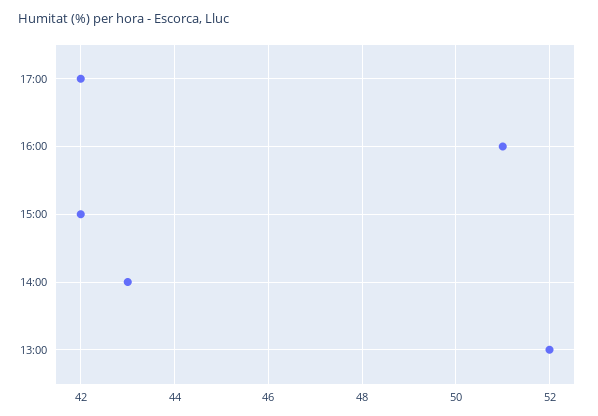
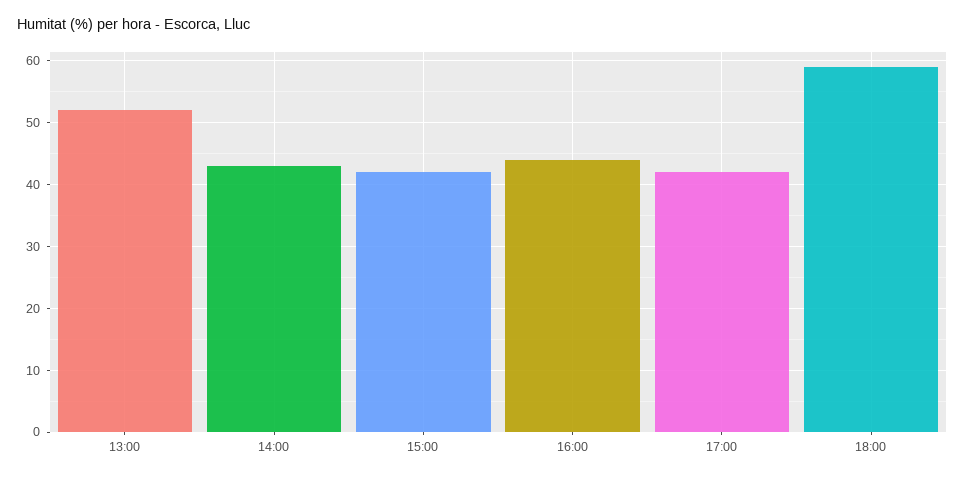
16:00: 51 -> 44
18:00: none -> 59

